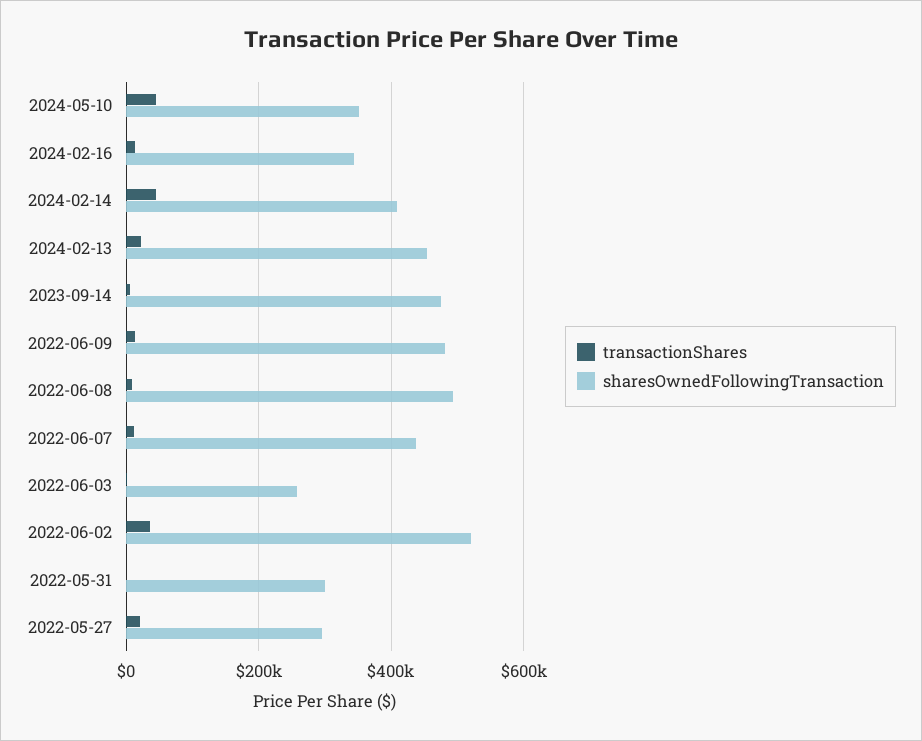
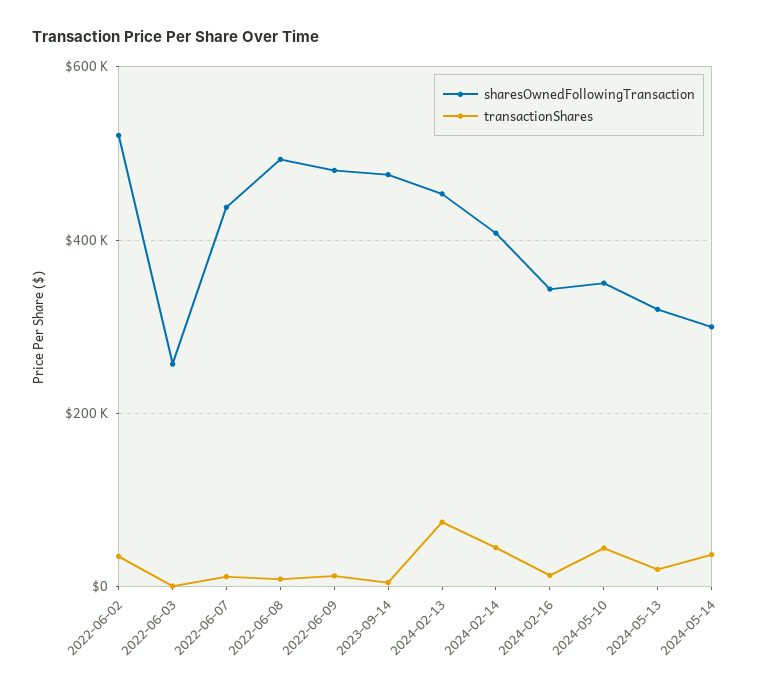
transactionShares, 2024-02-13: 20000 -> 80000
transactionShares, 2022-05-31: 0 -> none
sharesOwnedFollowingTransaction, 2022-05-31: 300000 -> none
transactionShares, 2022-05-27: 20000 -> none
sharesOwnedFollowingTransaction, 2022-05-27: 300000 -> none
sharesOwnedFollowingTransaction, 2024-05-13: none -> 320000
transactionShares, 2024-05-13: none -> 20000
sharesOwnedFollowingTransaction, 2024-05-14: none -> 300000
transactionShares, 2024-05-14: none -> 40000

